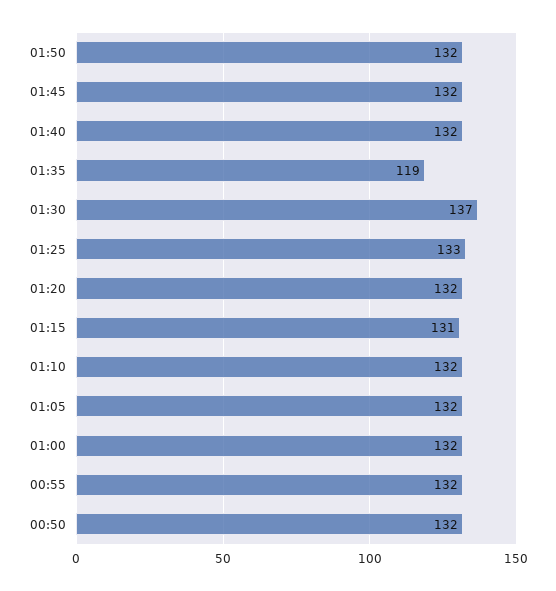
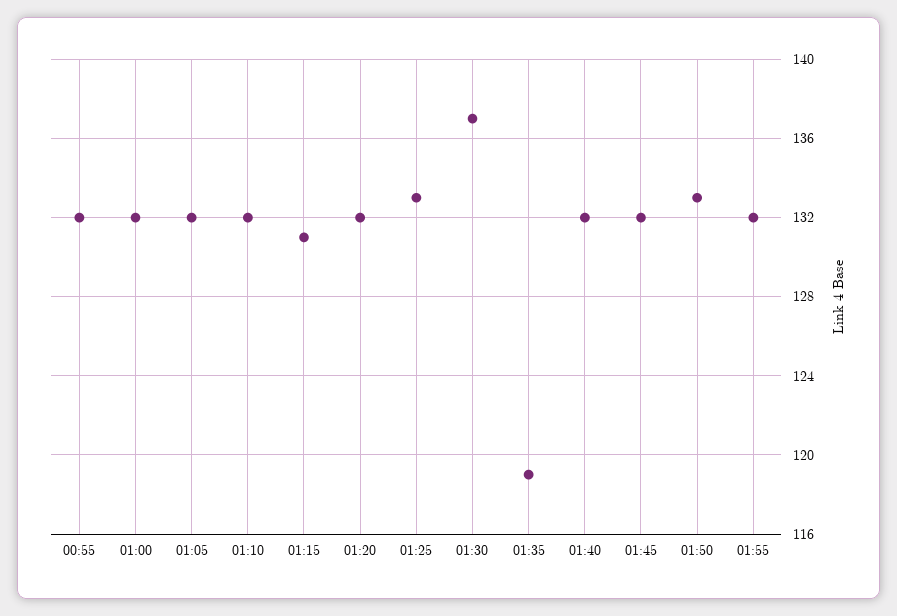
01:50: 132 -> 133
00:50: 132 -> none
01:55: none -> 132

